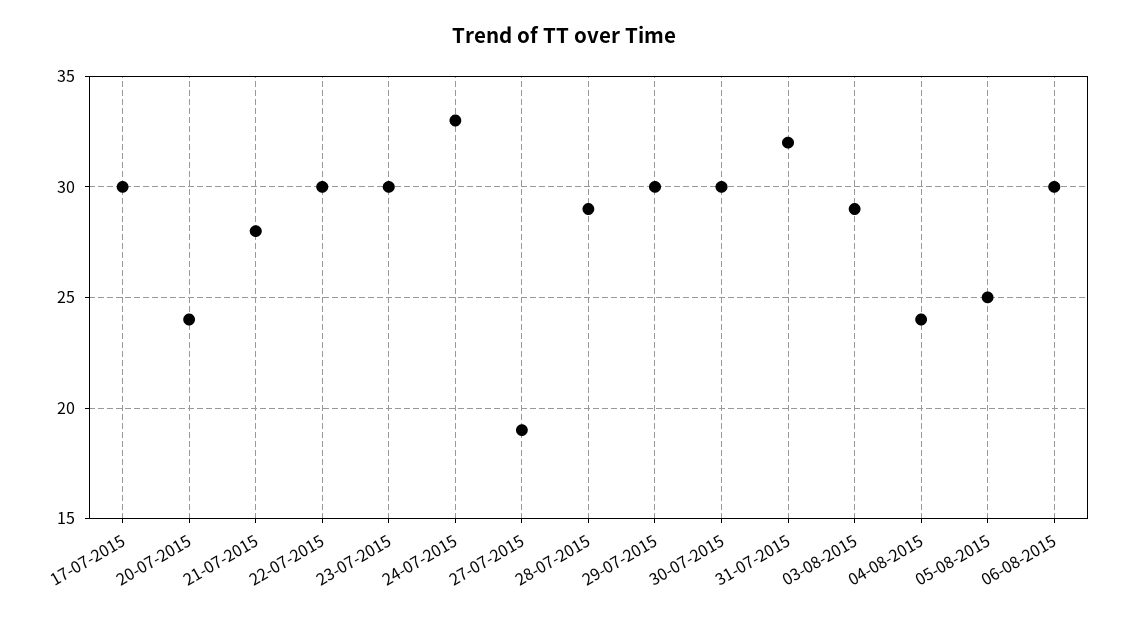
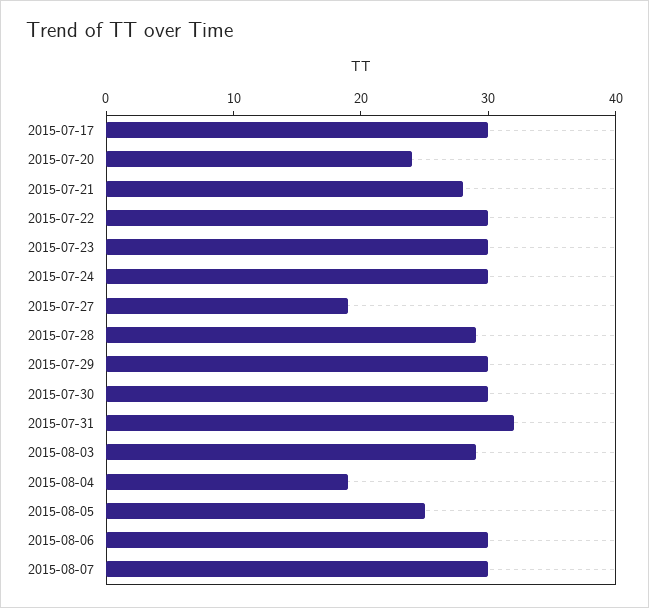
24-07-2015: 33 -> 30
04-08-2015: 24 -> 19
2015-08-07: none -> 30

